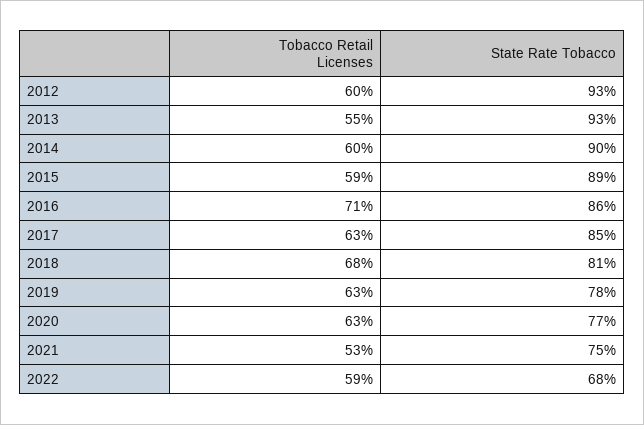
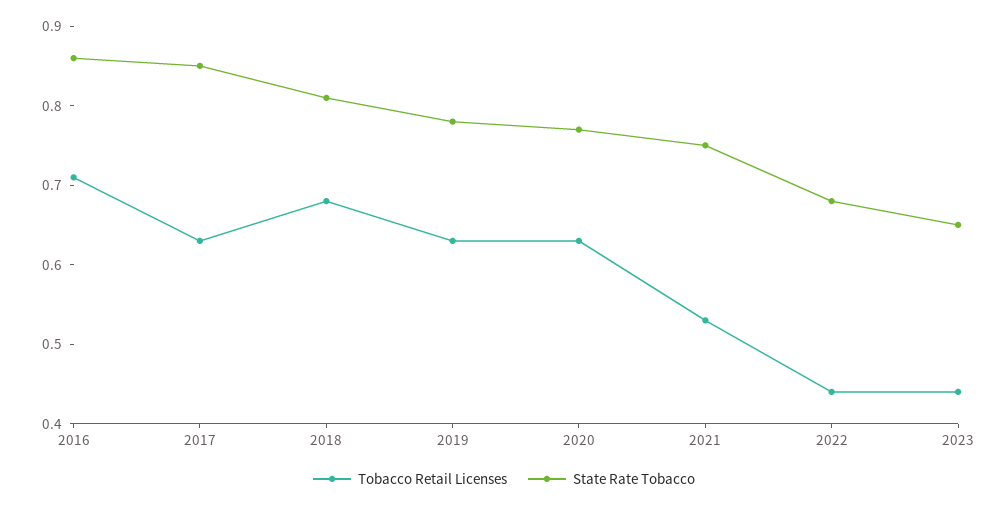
Tobacco Retail Licenses, 2012: 0.6 -> none
State Rate Tobacco, 2012: 0.93 -> none
Tobacco Retail Licenses, 2013: 0.55 -> none
State Rate Tobacco, 2013: 0.93 -> none
Tobacco Retail Licenses, 2014: 0.6 -> none
State Rate Tobacco, 2014: 0.9 -> none
Tobacco Retail Licenses, 2015: 0.59 -> none
State Rate Tobacco, 2015: 0.89 -> none
Tobacco Retail Licenses, 2022: 0.59 -> 0.45
Tobacco Retail Licenses, 2023: none -> 0.45
State Rate Tobacco, 2023: none -> 0.65

